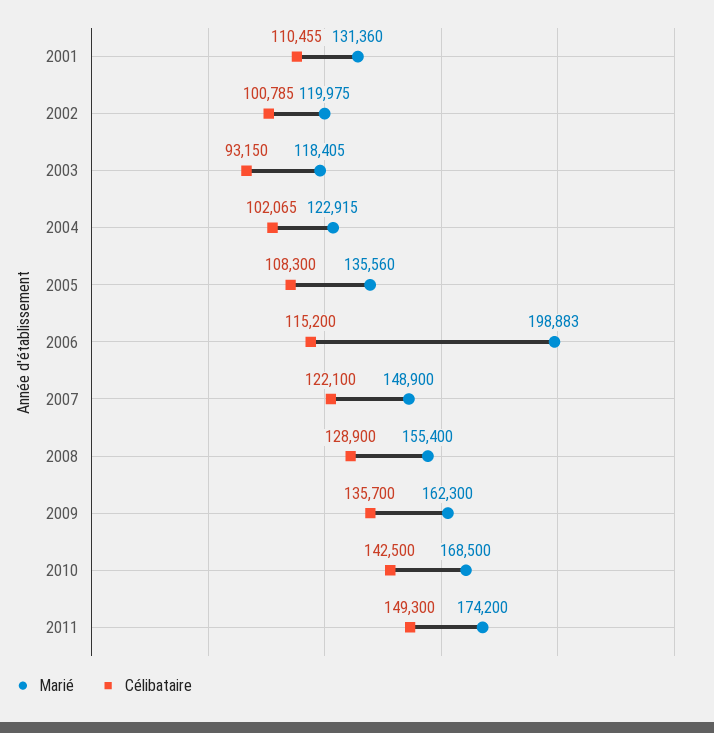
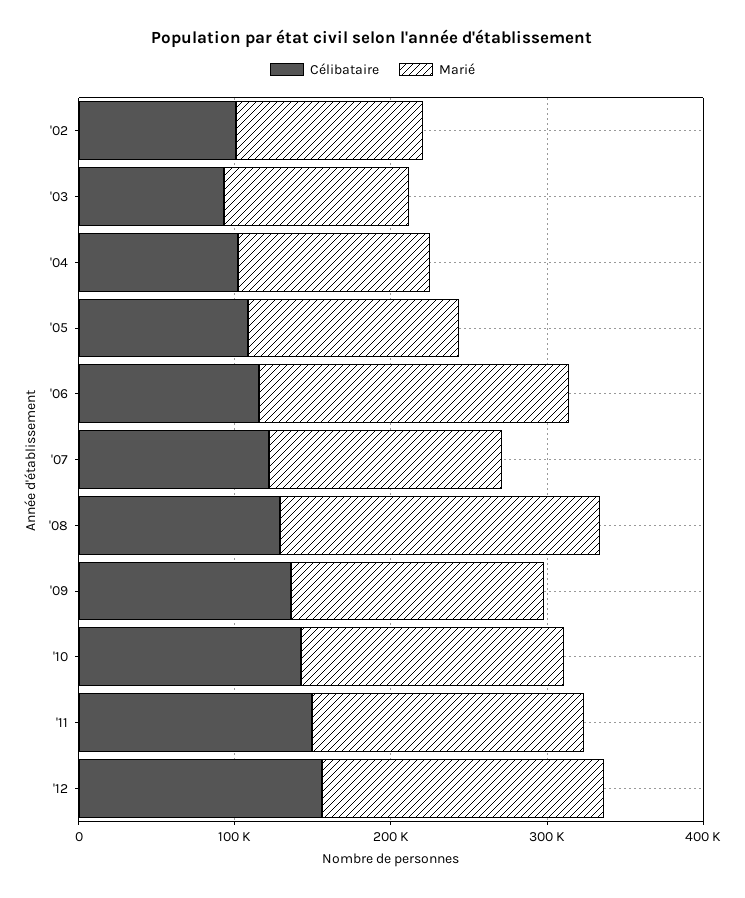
Marié, 2001: 131360 -> none
Célibataire, 2001: 110455 -> none
Marié, 2008: 155400 -> 200000
Célibataire, '12: none -> 160000
Marié, '12: none -> 180000

